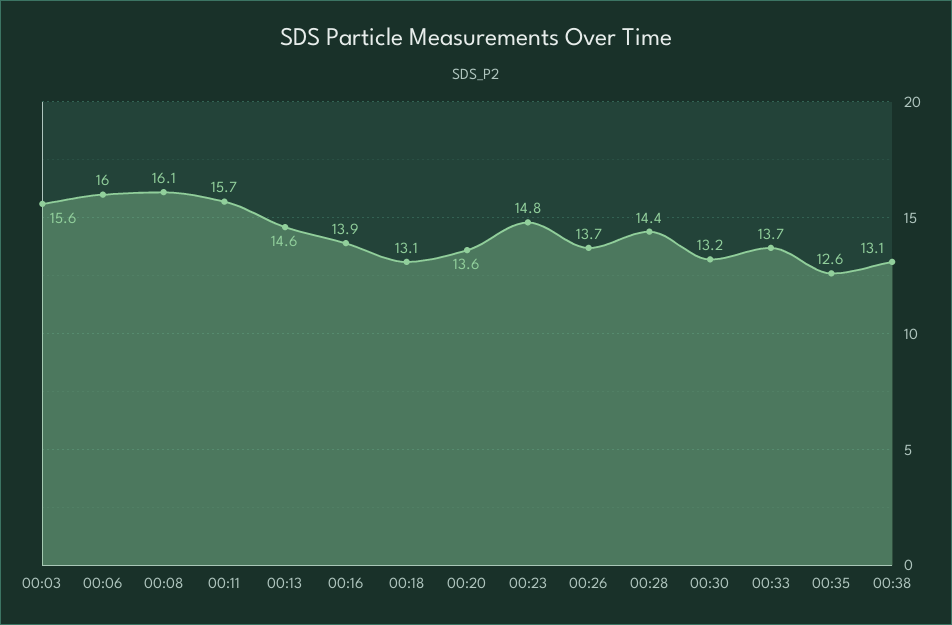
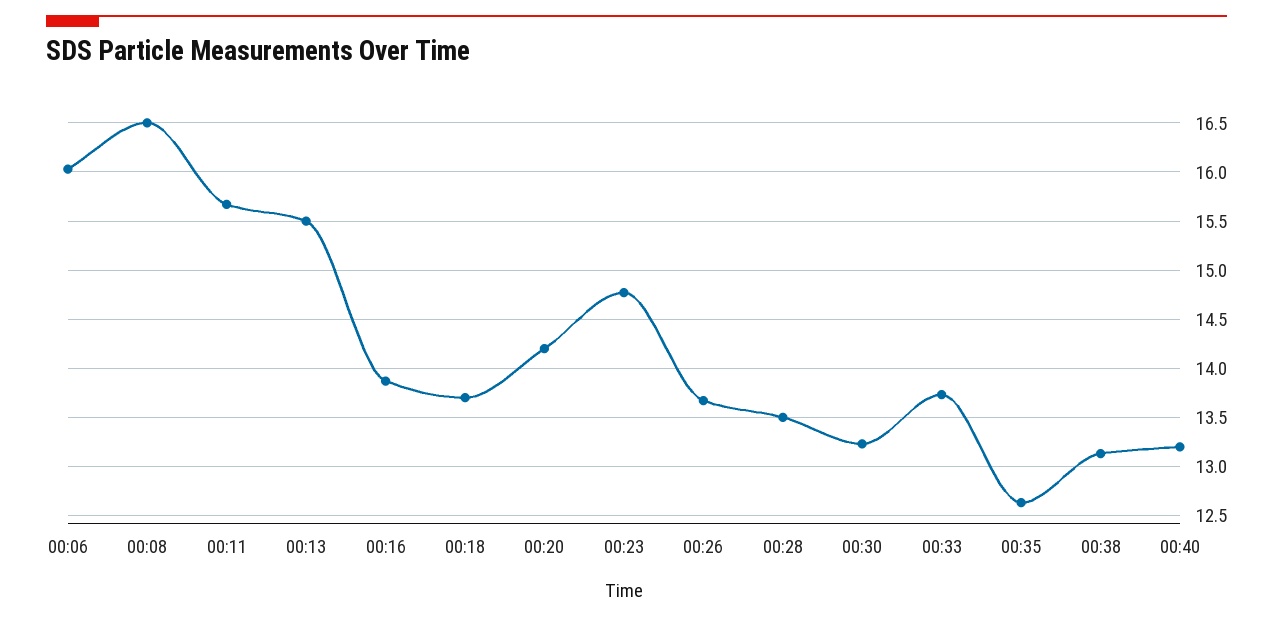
00:03: 15.6 -> none
00:08: 16.1 -> 16.5
00:13: 14.6 -> 15.5
00:18: 13.1 -> 13.7
00:20: 13.6 -> 14.2
00:28: 14.4 -> 13.5
00:40: none -> 13.2

